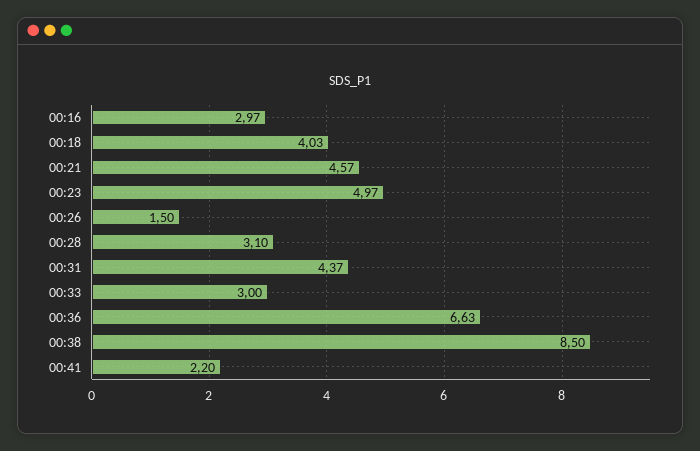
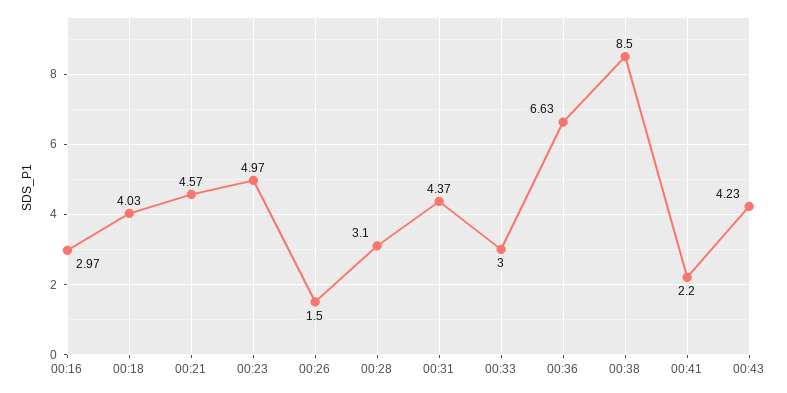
00:43: none -> 4.23

